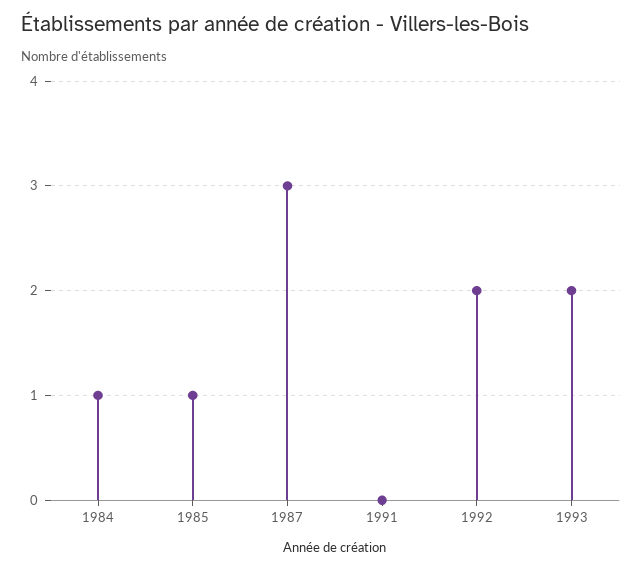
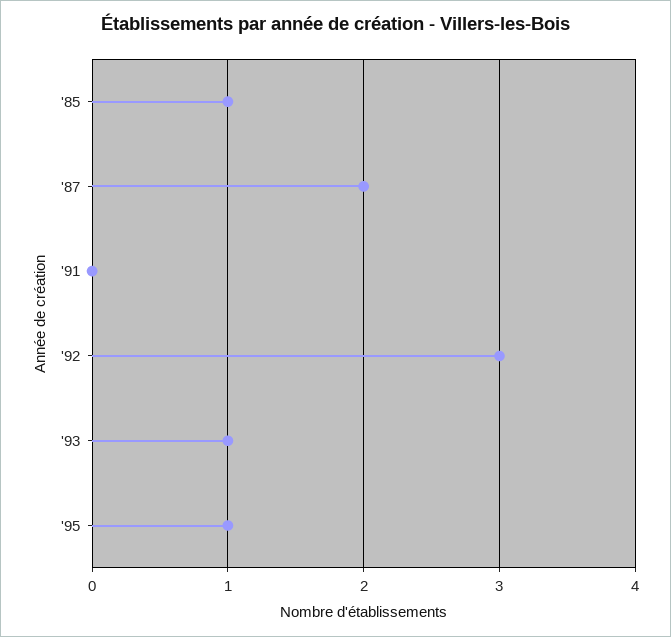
1984: 1 -> none
1987: 3 -> 2
1992: 2 -> 3
1993: 2 -> 1
'95: none -> 1

